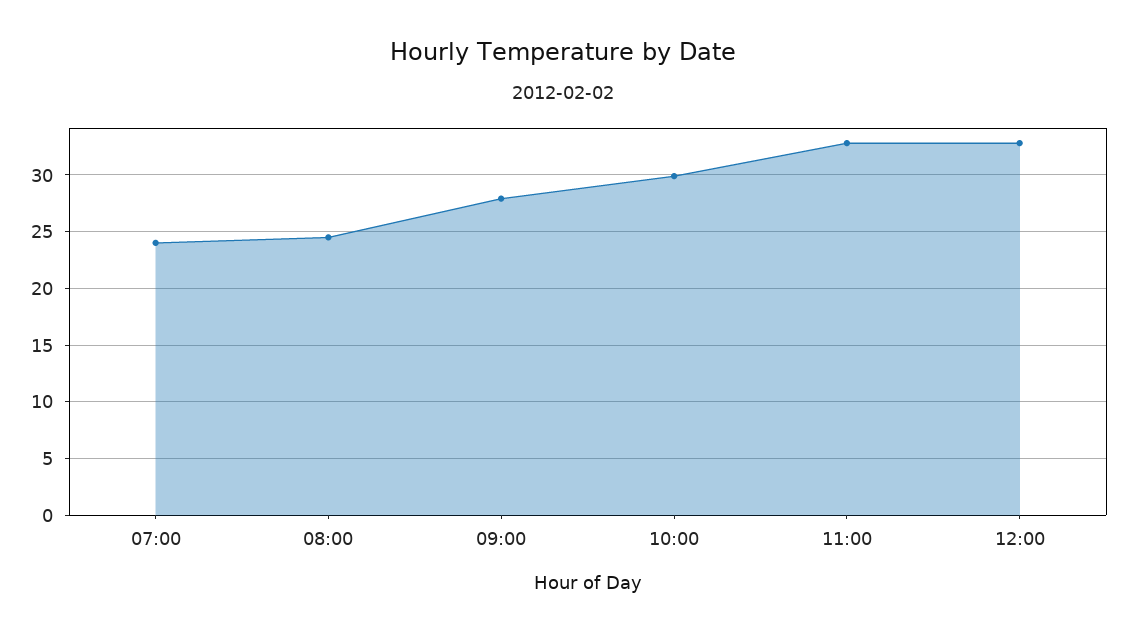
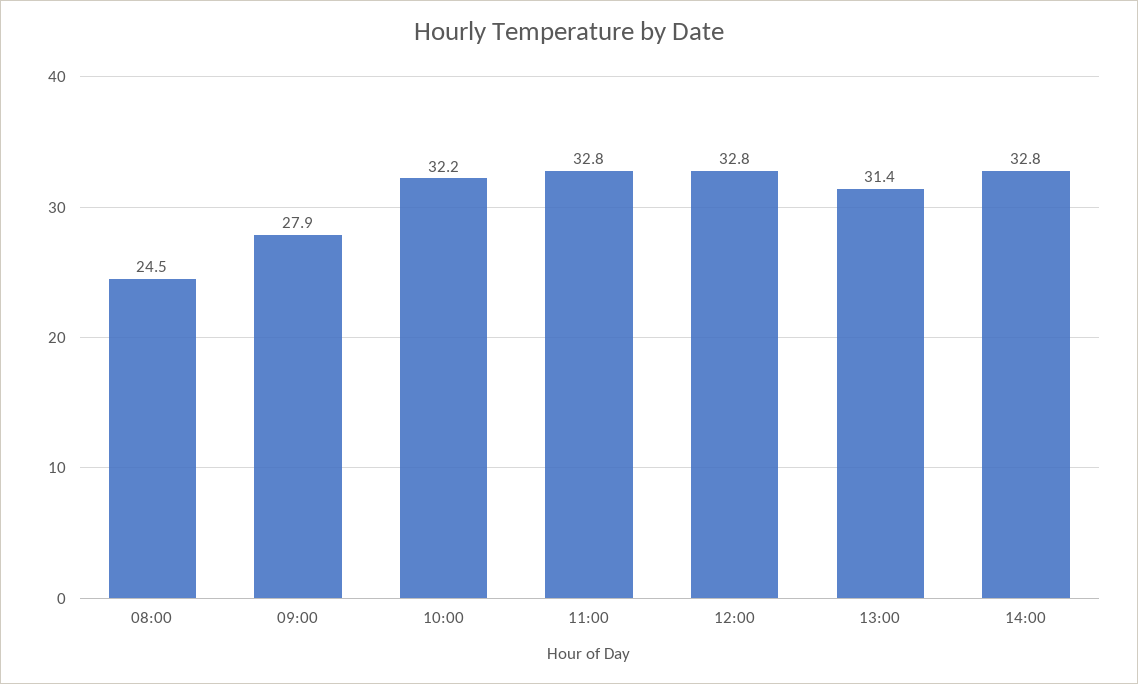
07:00: 24 -> none
10:00: 30 -> 32.2
13:00: none -> 31.4
14:00: none -> 32.8

